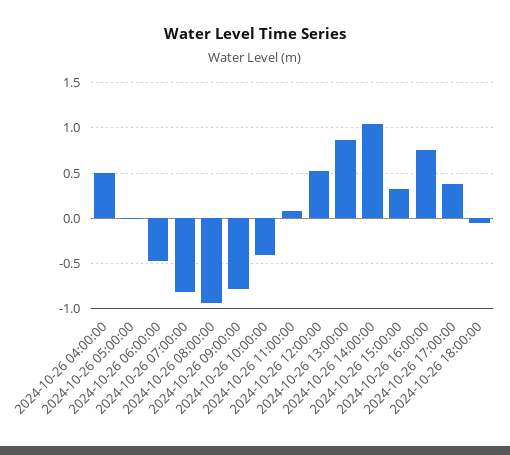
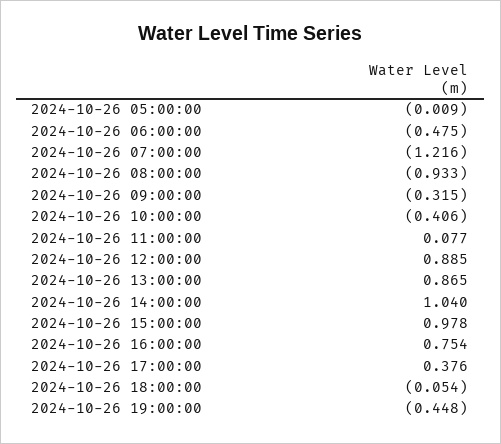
2024-10-26 04:00:00: 0.5 -> none
2024-10-26 07:00:00: -0.8 -> -1.216
2024-10-26 09:00:00: -0.8 -> -0.315
2024-10-26 12:00:00: 0.5 -> 0.885
2024-10-26 15:00:00: 0.3 -> 0.978
2024-10-26 19:00:00: none -> -0.448

